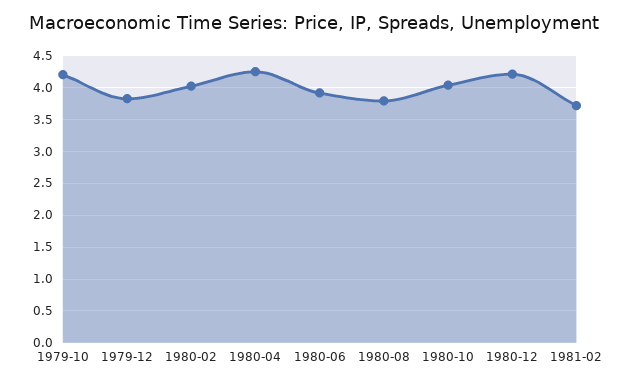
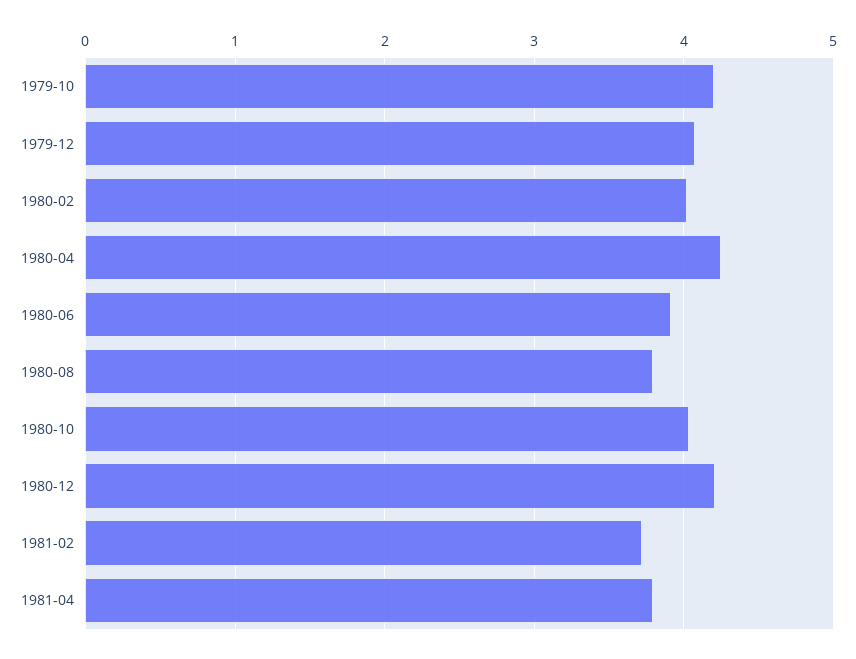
1979-12: 3.8 -> 4.1
1981-04: none -> 3.8

